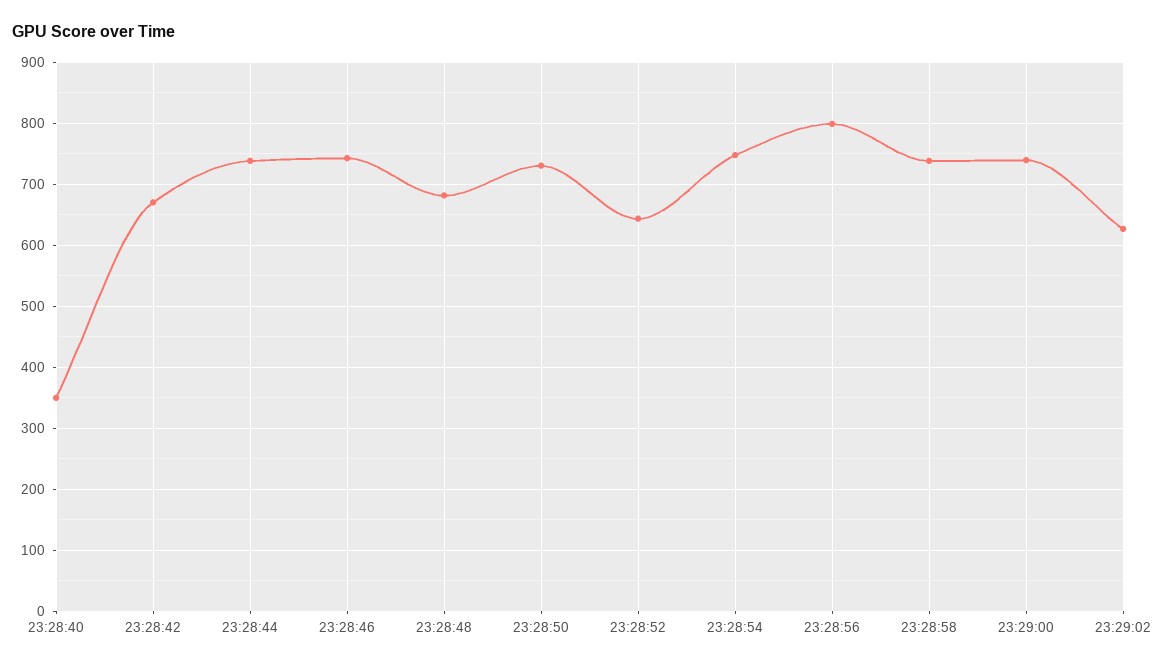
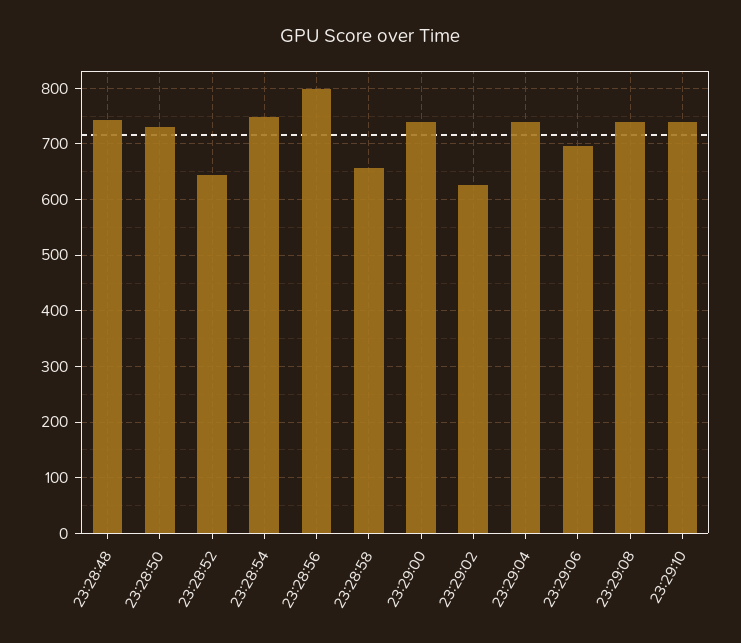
23:28:40: 350 -> none
23:28:42: 670 -> none
23:28:44: 740 -> none
23:28:46: 740 -> none
23:28:48: 680 -> 740
23:28:58: 740 -> 660
23:29:04: none -> 740
23:29:06: none -> 700
23:29:08: none -> 740
23:29:10: none -> 740

